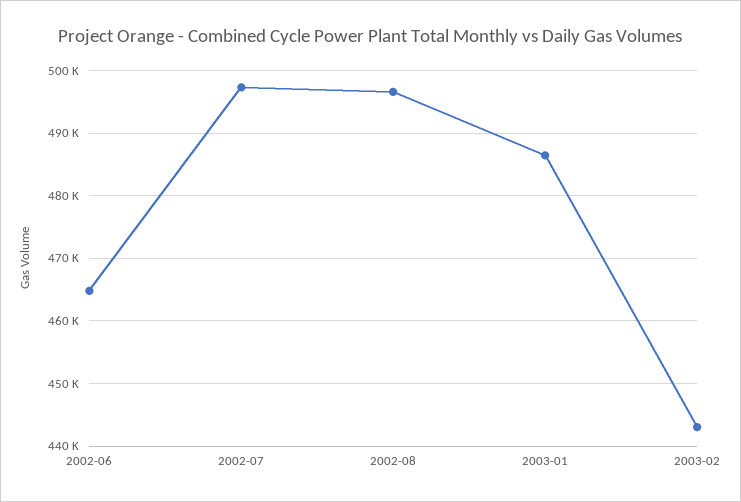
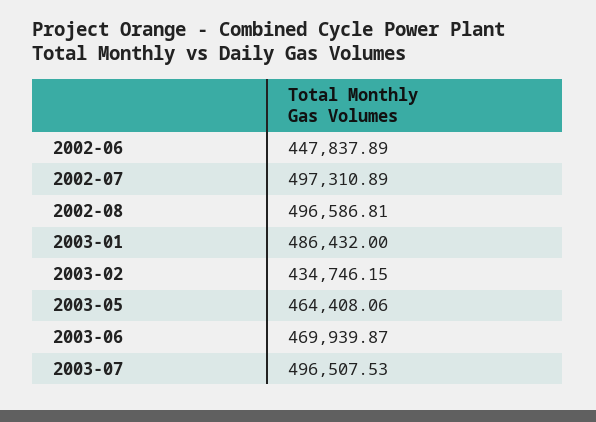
2002-06: 465000 -> 447837.89
2003-02: 443000 -> 434746.15
2003-05: none -> 464408.06
2003-06: none -> 469939.87
2003-07: none -> 496507.53

